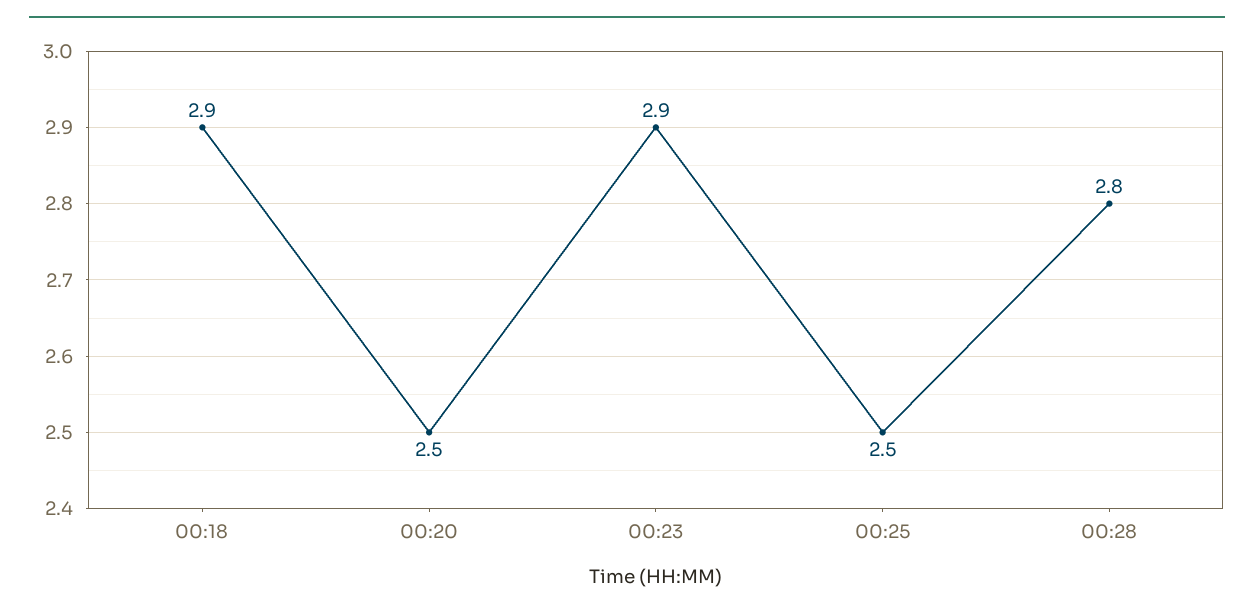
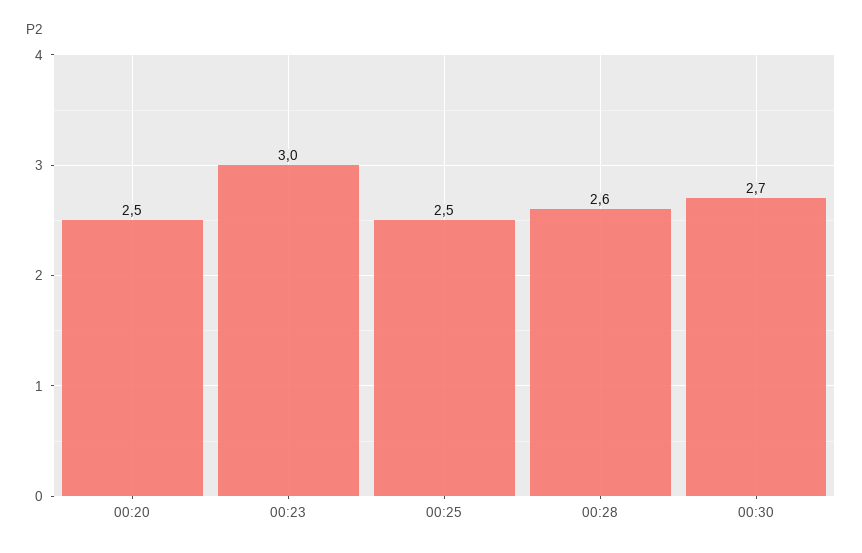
00:18: 2.9 -> none
00:23: 2.9 -> 3
00:28: 2.8 -> 2.6
00:30: none -> 2.7

